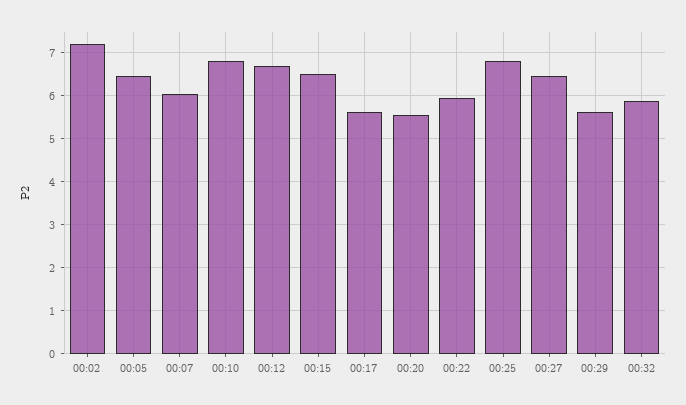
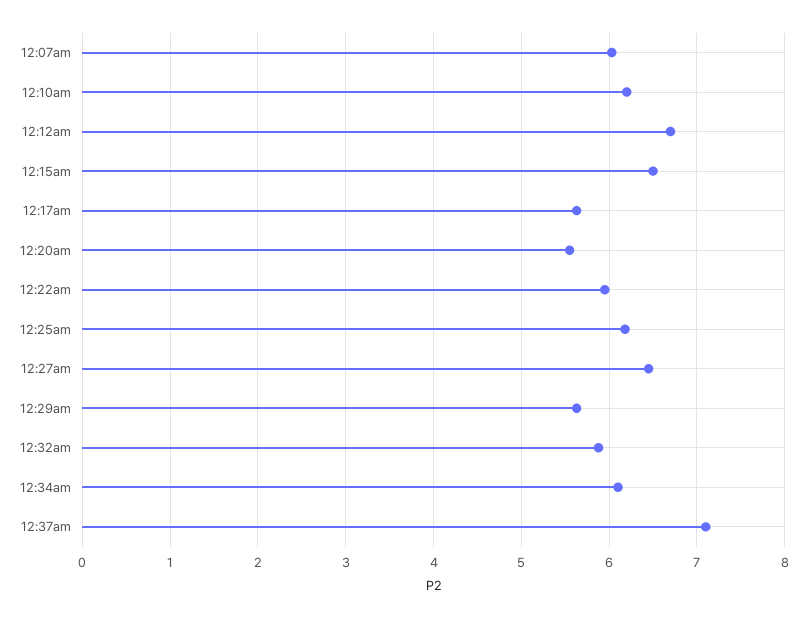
00:02: 7.2 -> none
00:05: 6.4 -> none
00:10: 6.8 -> 6.2
00:25: 6.8 -> 6.2
12:34am: none -> 6.1
12:37am: none -> 7.1

